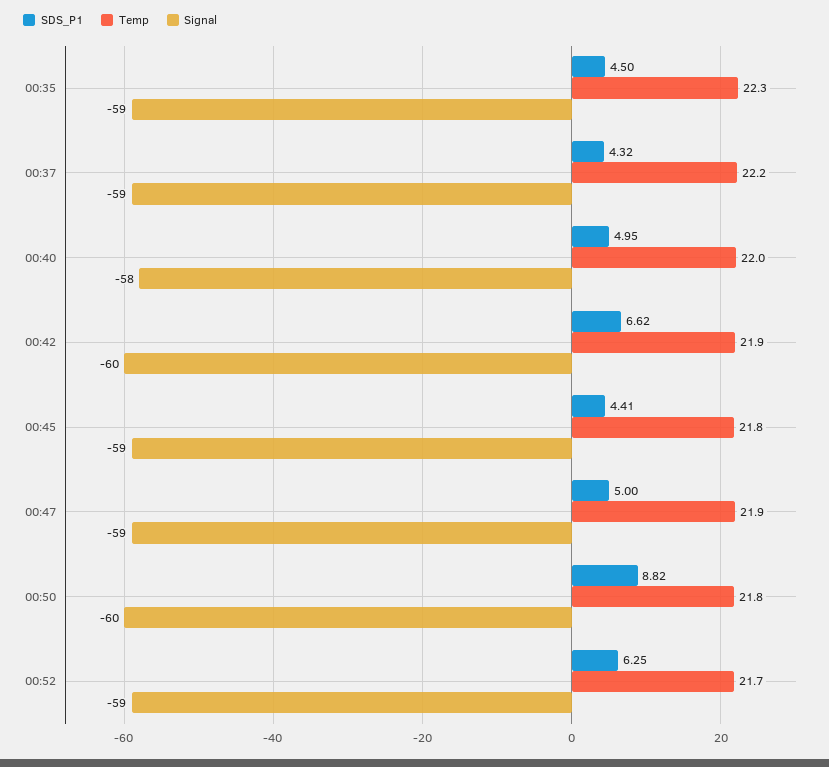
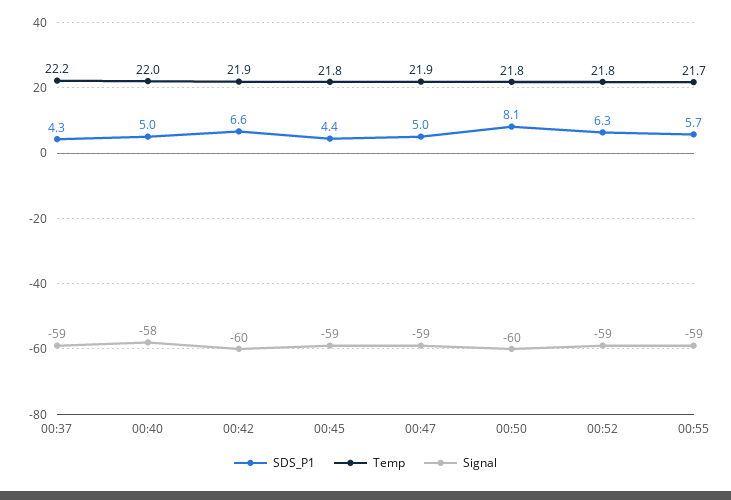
SDS_P1, 00:35: 4.5 -> none
Temp, 00:35: 22.3 -> none
Signal, 00:35: -59 -> none
SDS_P1, 00:50: 8.82 -> 8.1
Temp, 00:52: 21.7 -> 21.8
SDS_P1, 00:55: none -> 5.7
Temp, 00:55: none -> 21.7
Signal, 00:55: none -> -59

